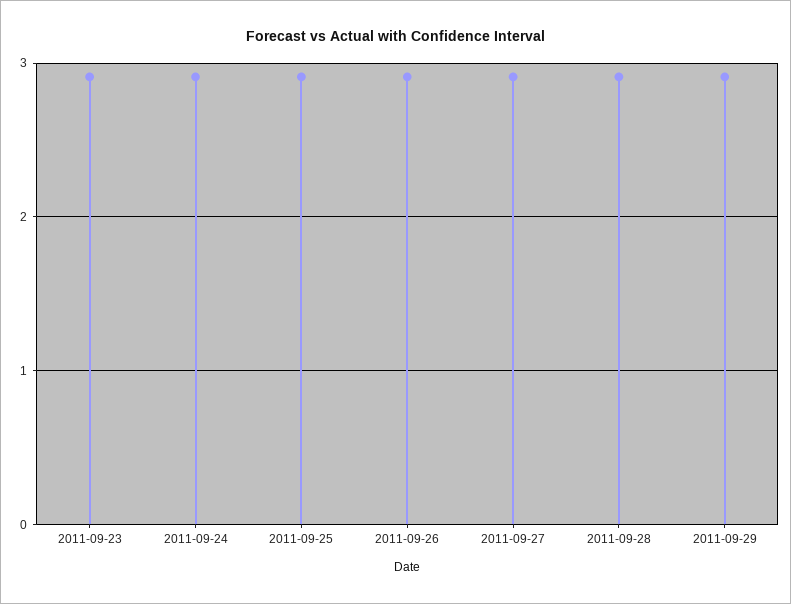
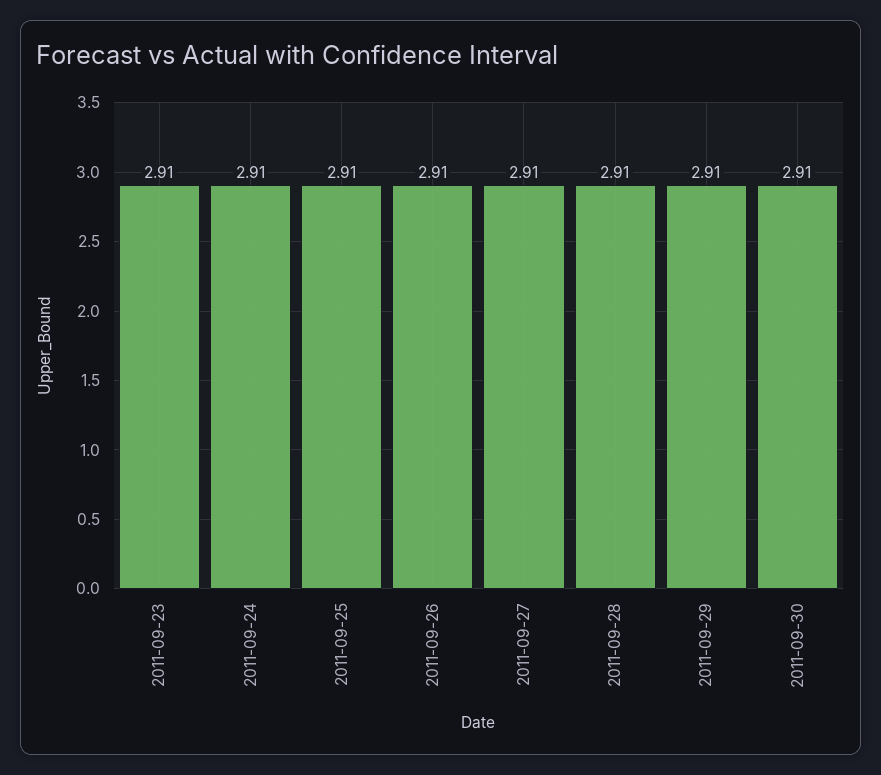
2011-09-30: none -> 2.91

